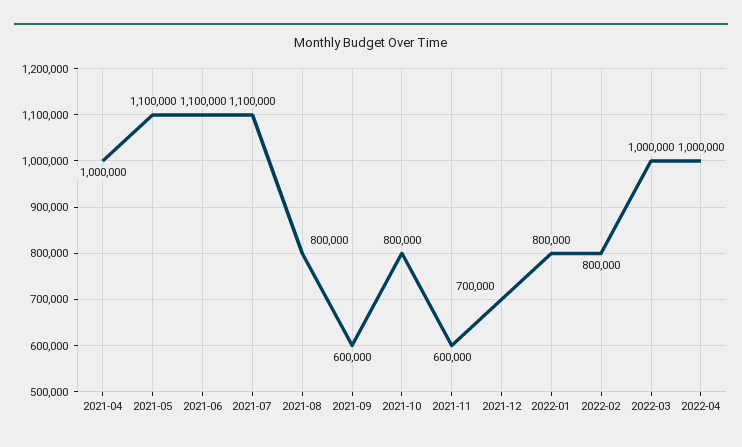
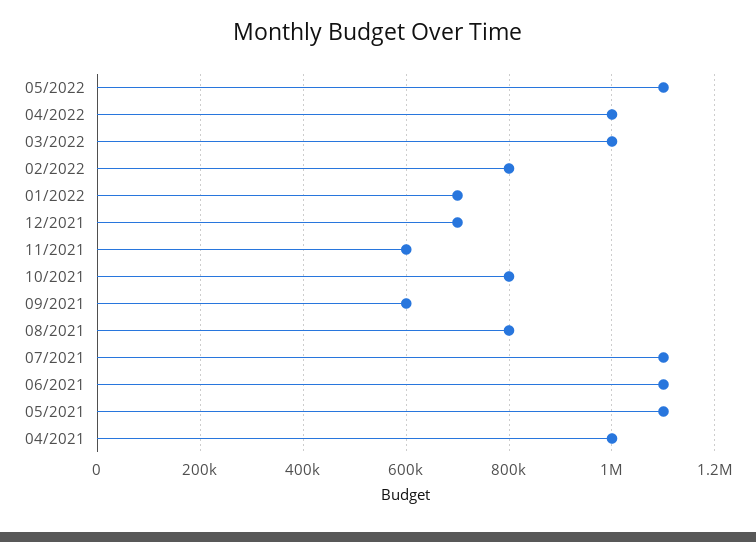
2022-01: 800000 -> 700000
05/2022: none -> 1100000

